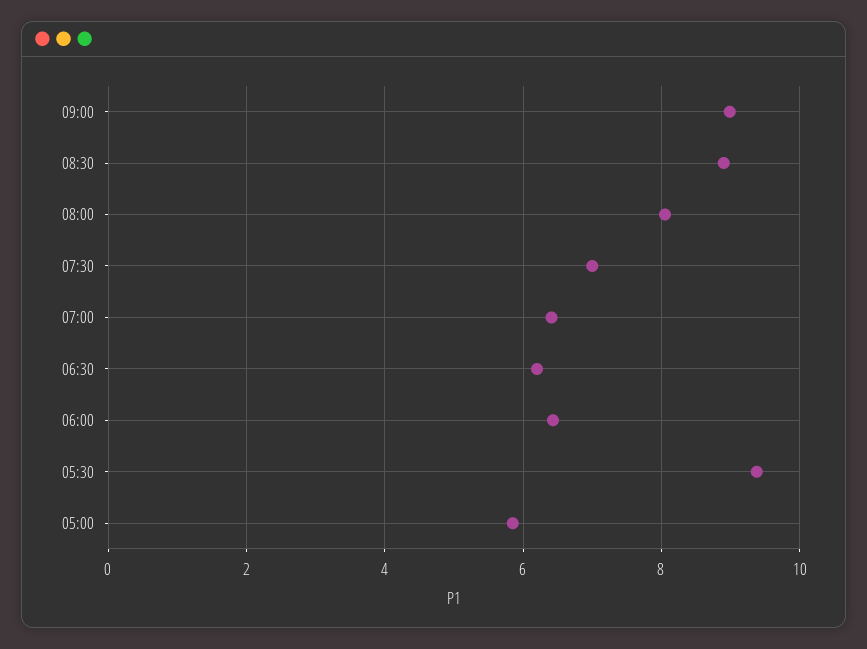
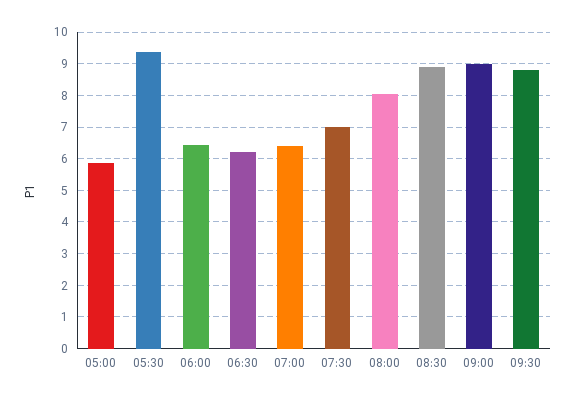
09:30: none -> 8.8

